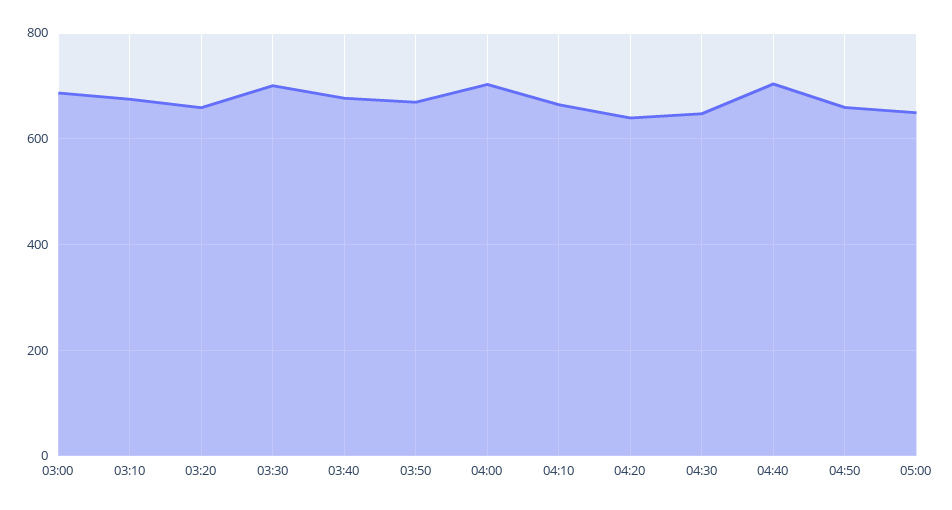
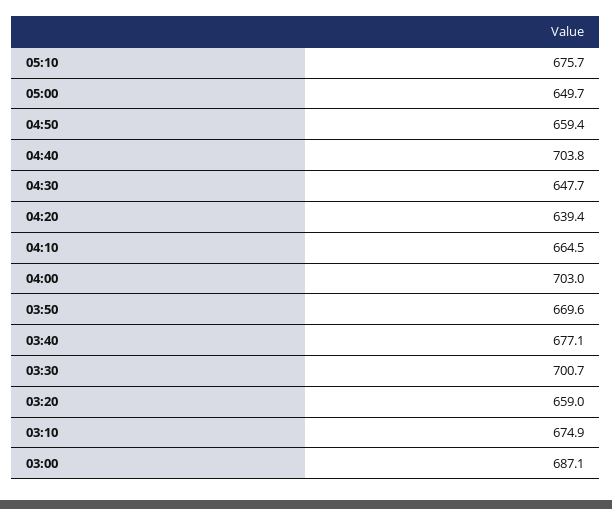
05:10: none -> 675.7

